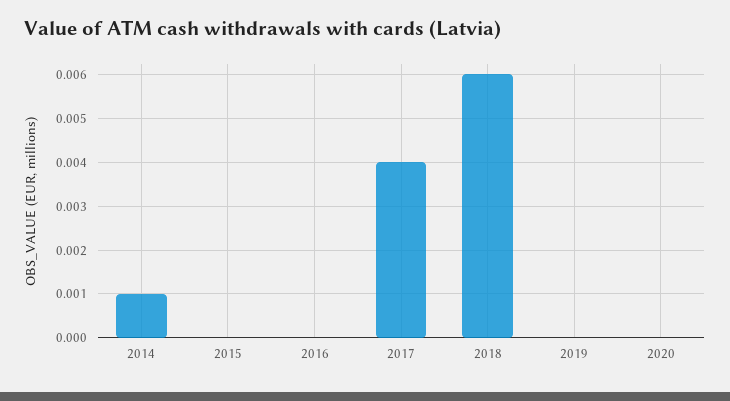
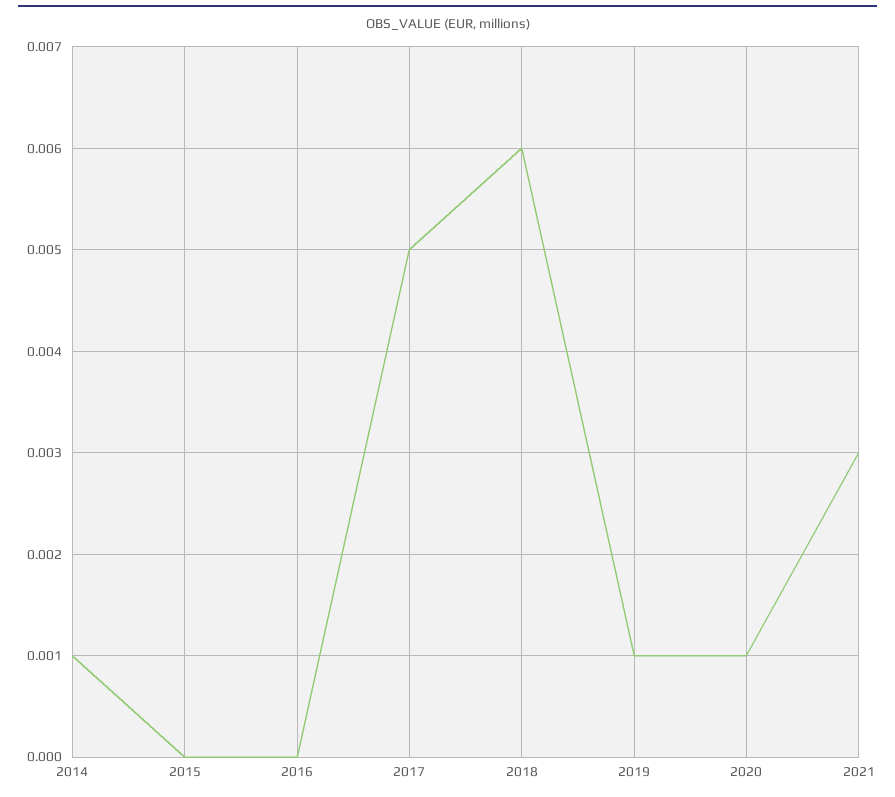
2017: 0.004 -> 0.005
2019: 0 -> 0.001
2020: 0 -> 0.001
2021: none -> 0.003

